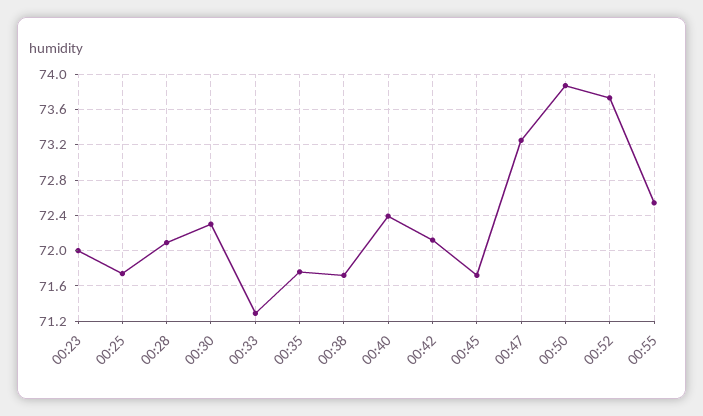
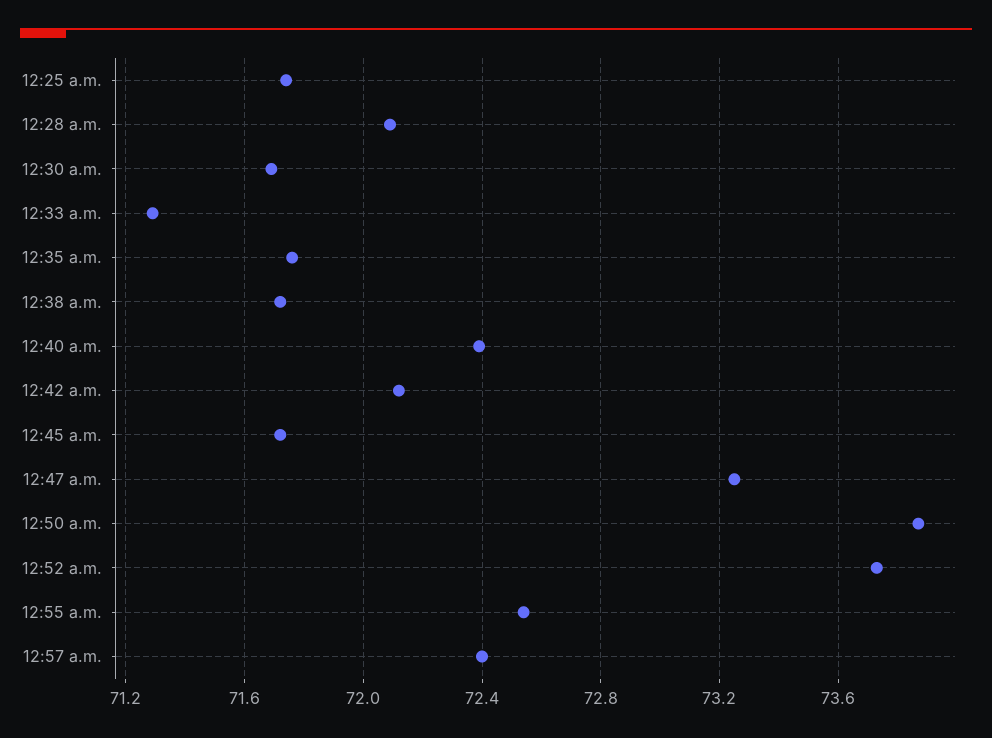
00:23: 72 -> none
00:30: 72.3 -> 71.7
12:57 a.m.: none -> 72.4

